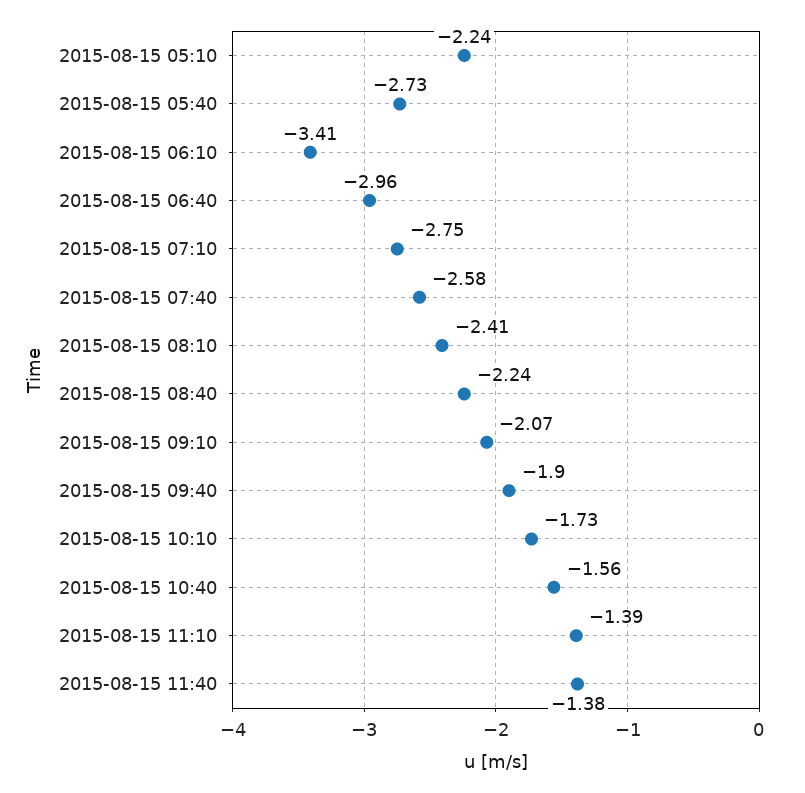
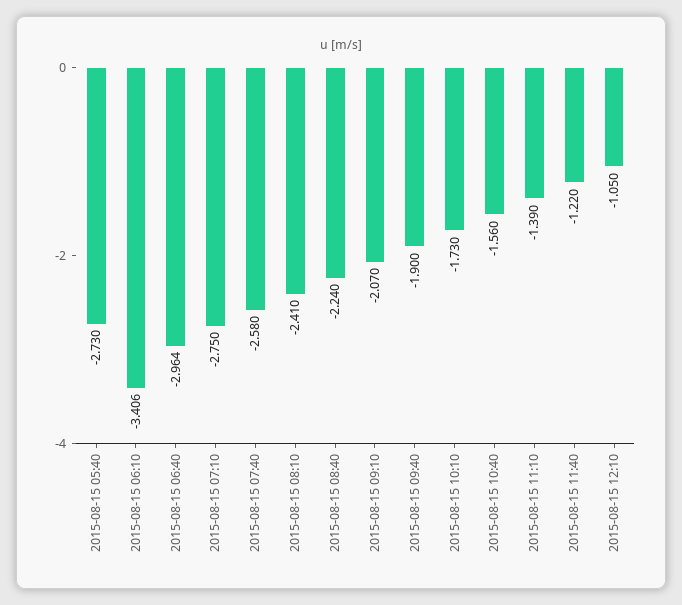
2015-08-15 05:10: -2.24 -> none
2015-08-15 11:40: -1.38 -> -1.22
2015-08-15 12:10: none -> -1.05

